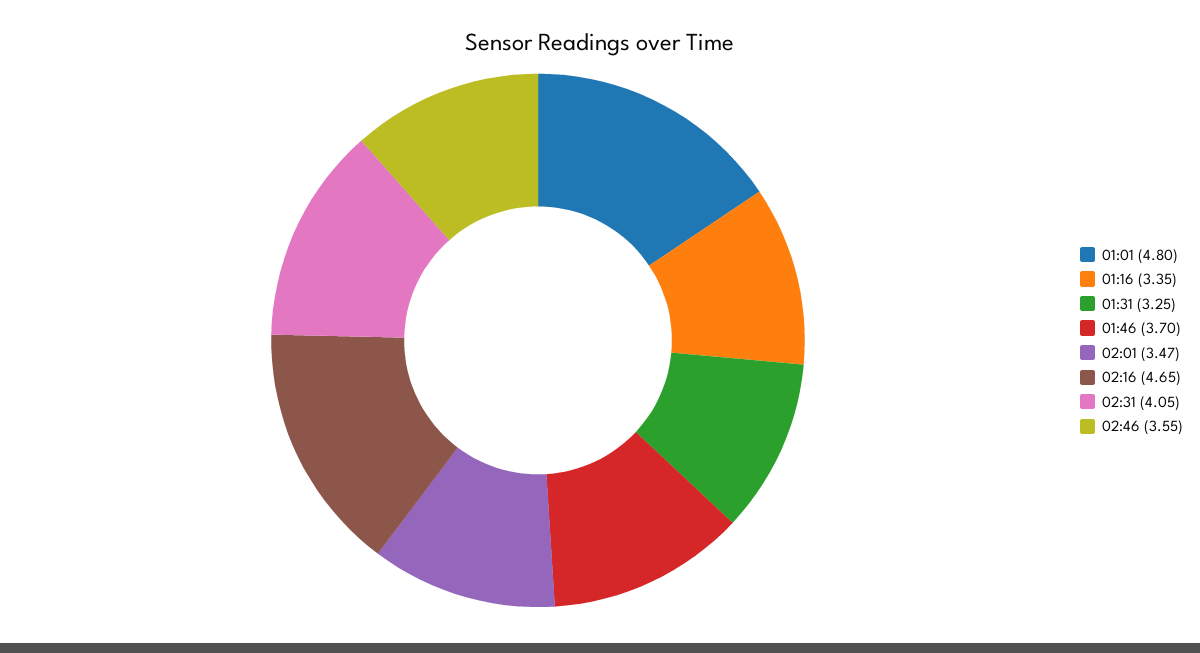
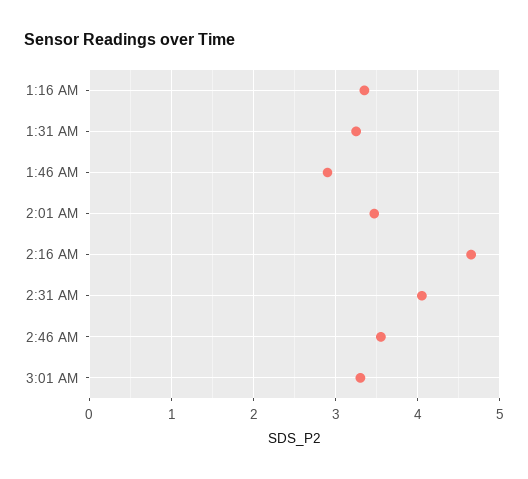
01:01: 4.8 -> none
01:46: 3.7 -> 2.9
3:01 AM: none -> 3.3

